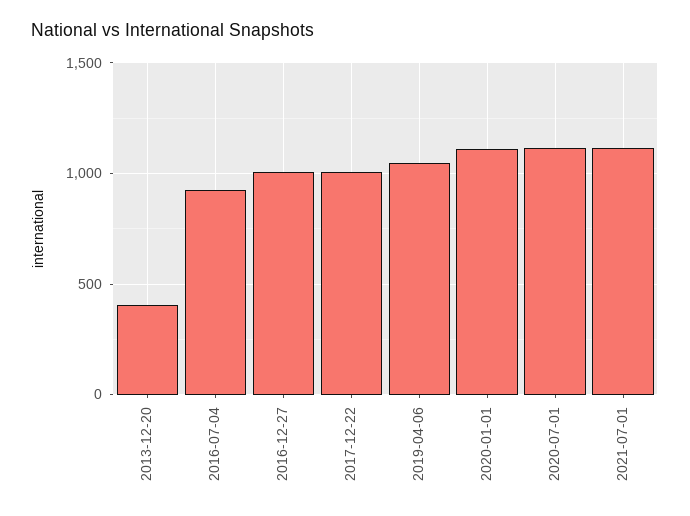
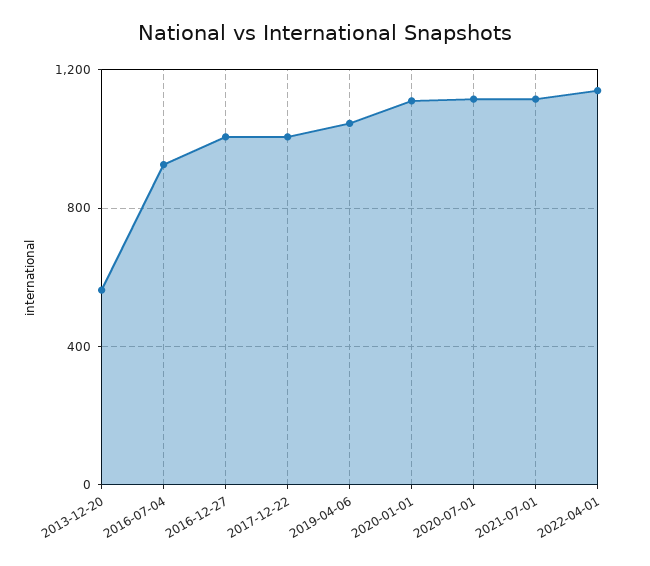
2013-12-20: 400 -> 550
2022-04-01: none -> 1150

